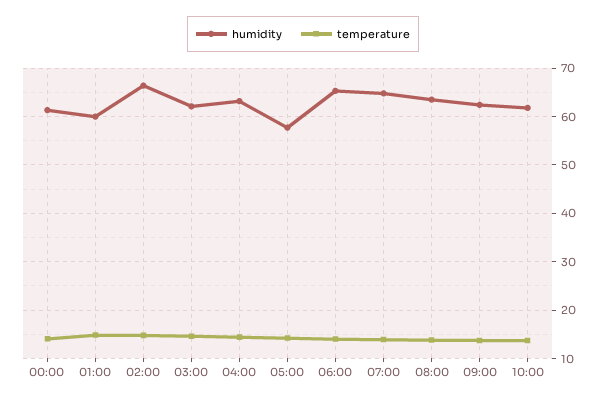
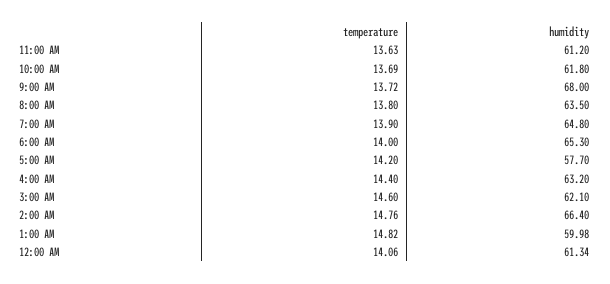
humidity, 09:00: 62 -> 68
temperature, 11:00 AM: none -> 13.63
humidity, 11:00 AM: none -> 61.2

